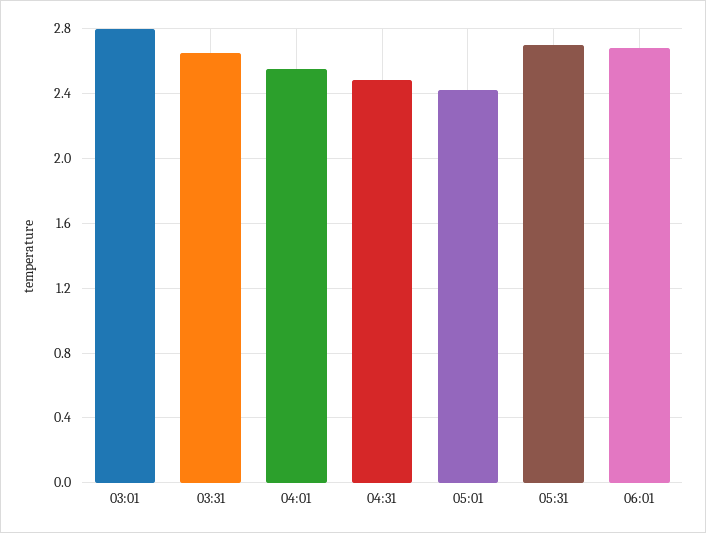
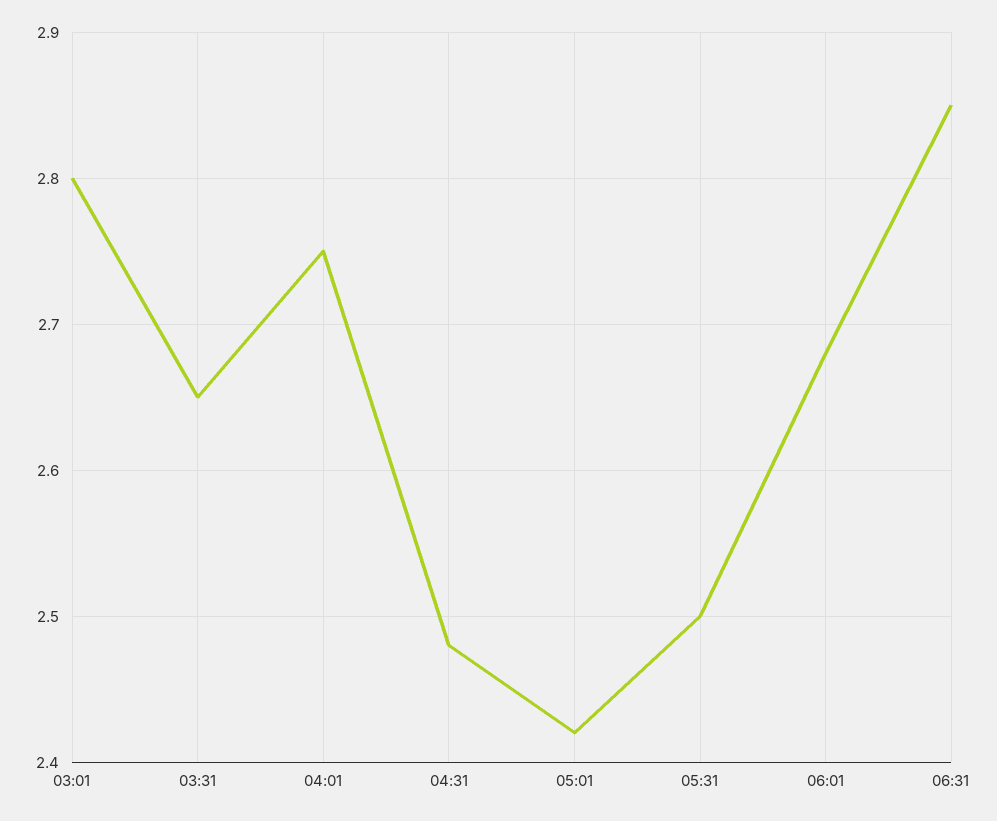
04:01: 2.55 -> 2.75
05:31: 2.7 -> 2.5
06:31: none -> 2.85

